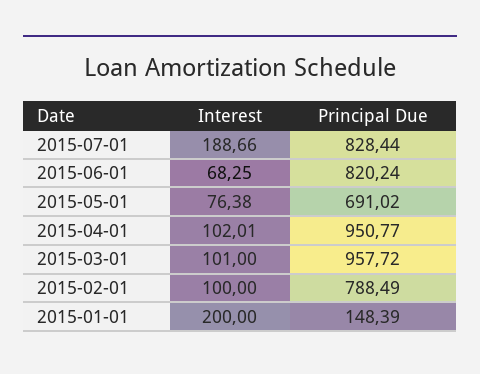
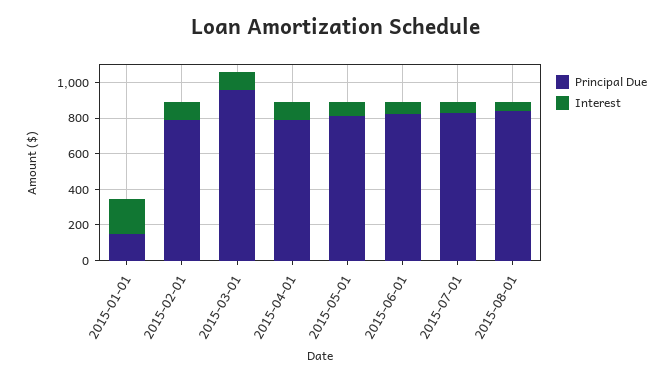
Interest, 2015-07-01: 188.66 -> 50
Principal Due, 2015-05-01: 691.02 -> 800
Principal Due, 2015-04-01: 950.77 -> 800
Principal Due, 2015-08-01: none -> 850
Interest, 2015-08-01: none -> 50

